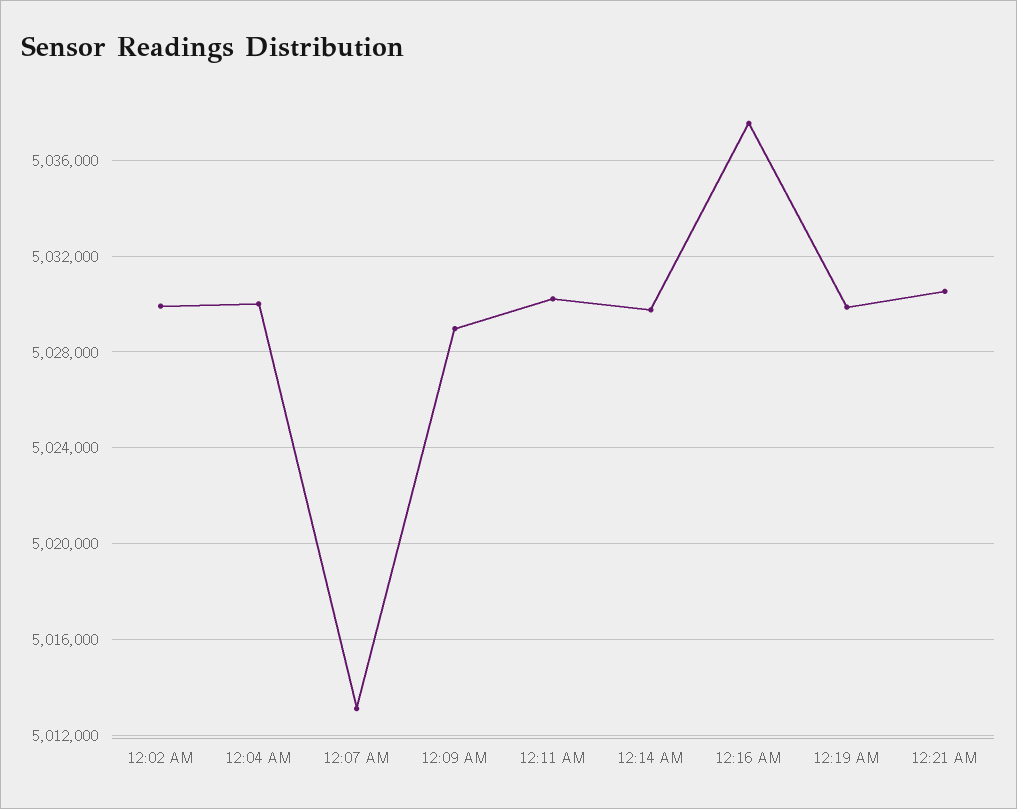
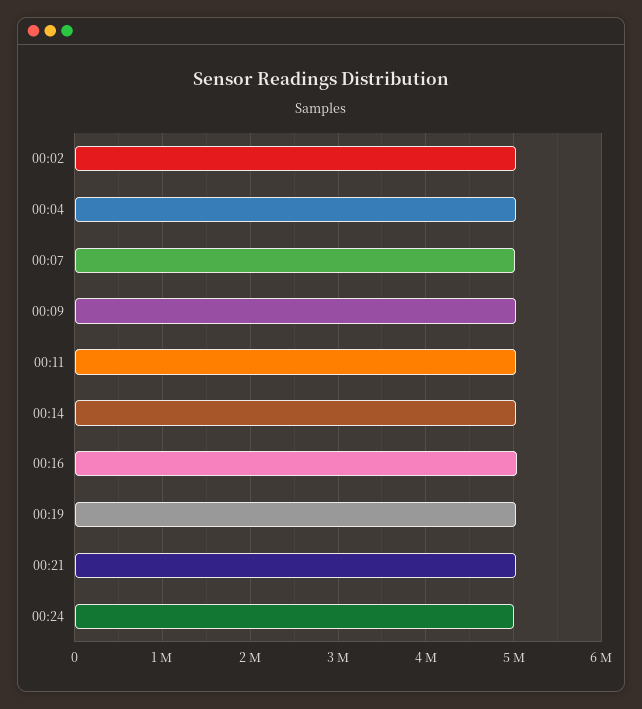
00:24: none -> 5000000

